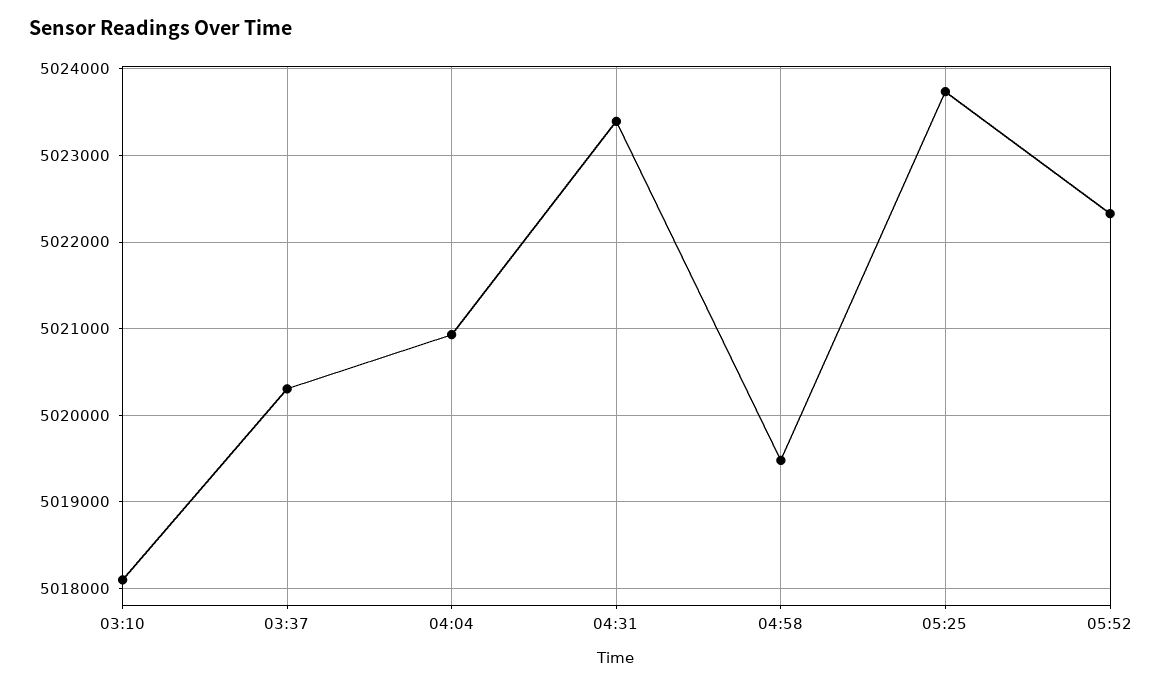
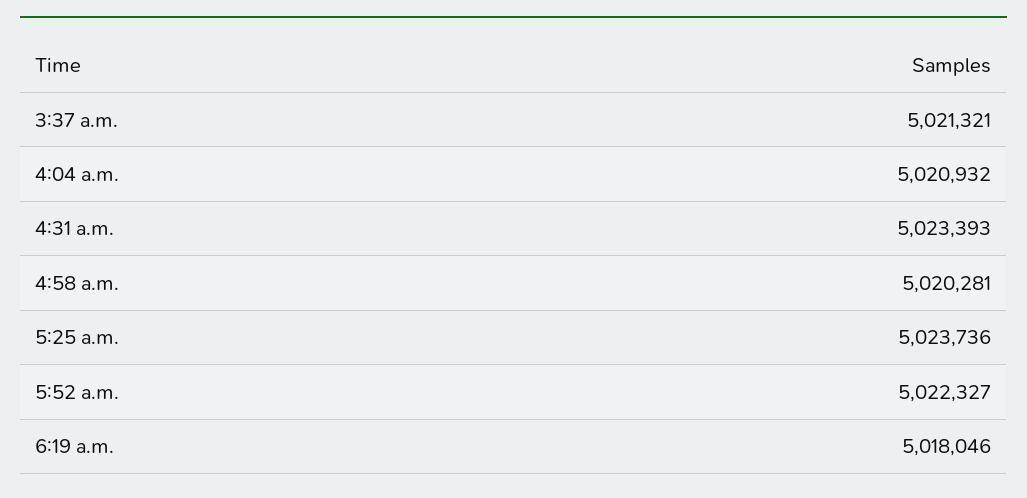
03:10: 5018100 -> none
03:37: 5020300 -> 5021321
04:58: 5019500 -> 5020281
6:19 a.m.: none -> 5018046

